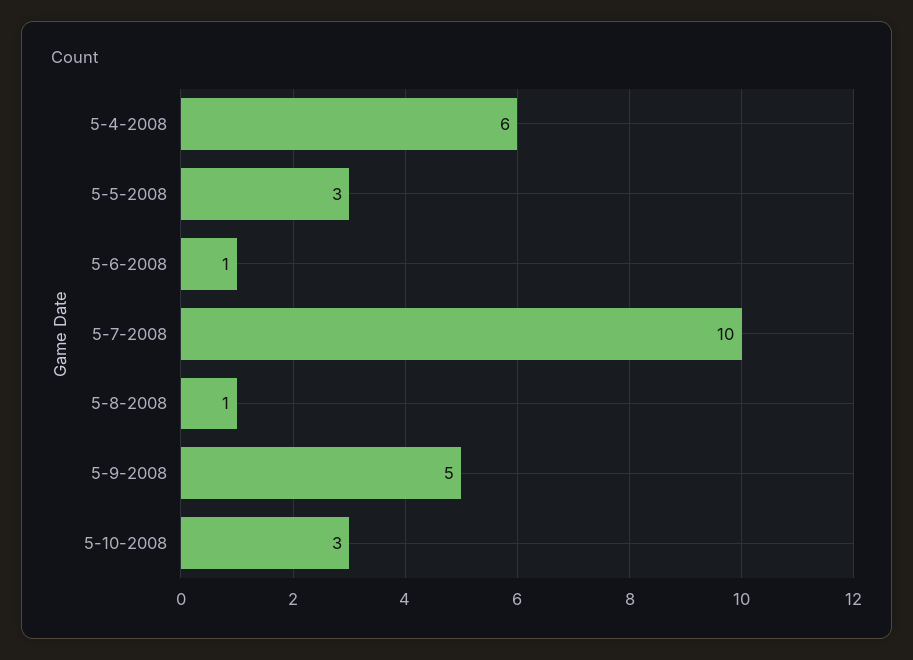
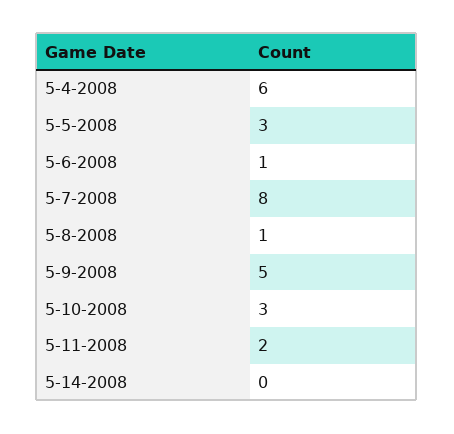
5-7-2008: 10 -> 8
5-11-2008: none -> 2
5-14-2008: none -> 0

